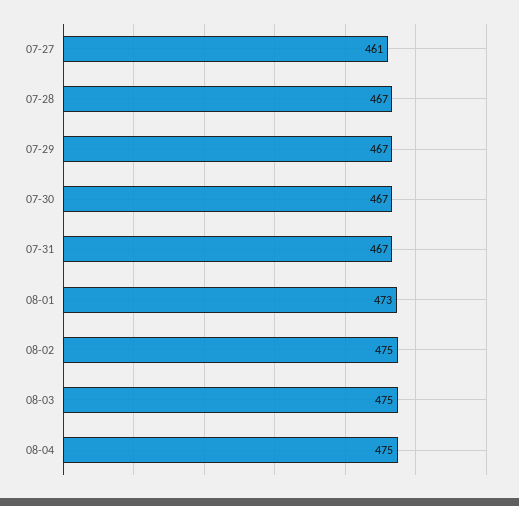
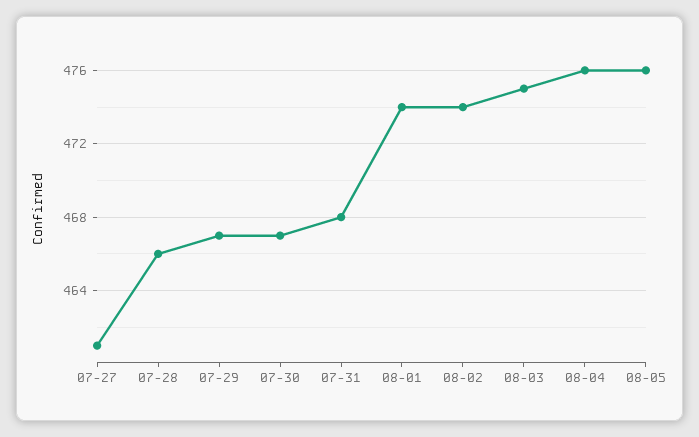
07-28: 467 -> 466
07-31: 467 -> 468
08-01: 473 -> 474
08-02: 475 -> 474
08-04: 475 -> 476
08-05: none -> 476

